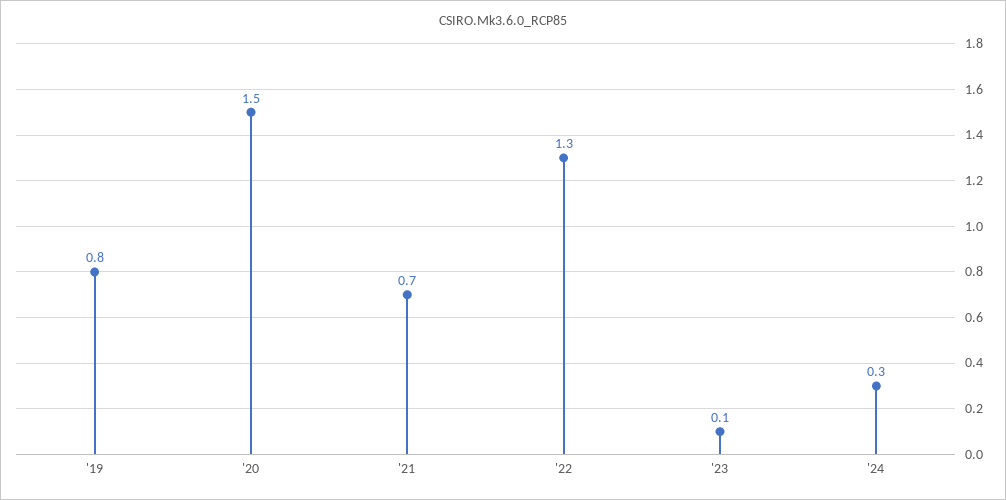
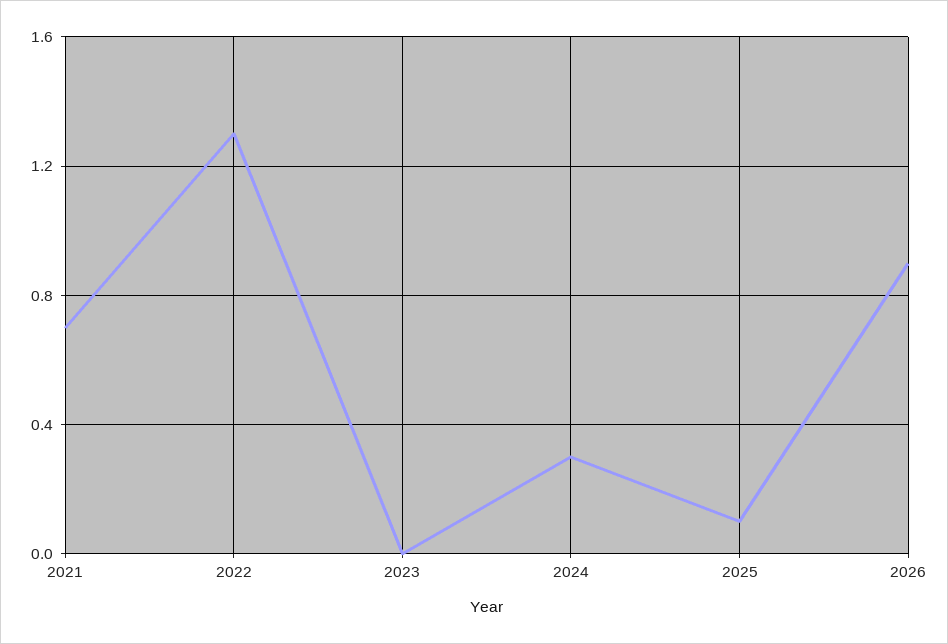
'19: 0.8 -> none
'20: 1.5 -> none
'23: 0.1 -> 0
2025: none -> 0.1
2026: none -> 0.9

